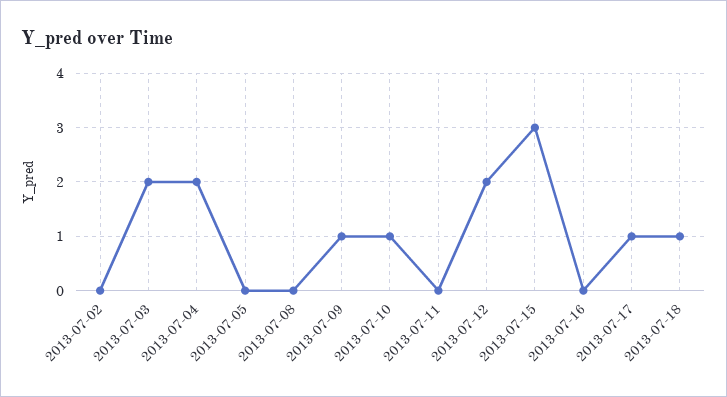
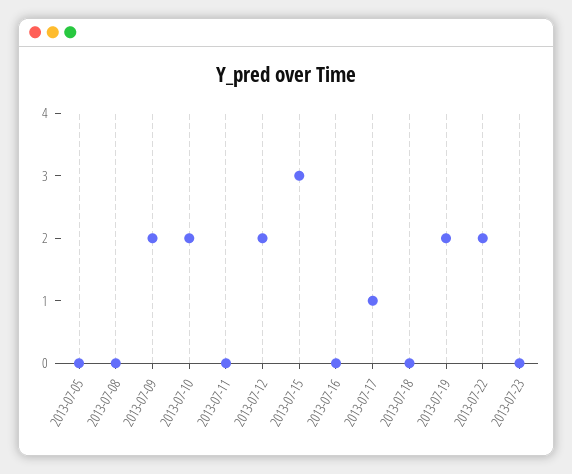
2013-07-02: 0 -> none
2013-07-03: 2 -> none
2013-07-04: 2 -> none
2013-07-09: 1 -> 2
2013-07-10: 1 -> 2
2013-07-18: 1 -> 0
2013-07-19: none -> 2
2013-07-22: none -> 2
2013-07-23: none -> 0

